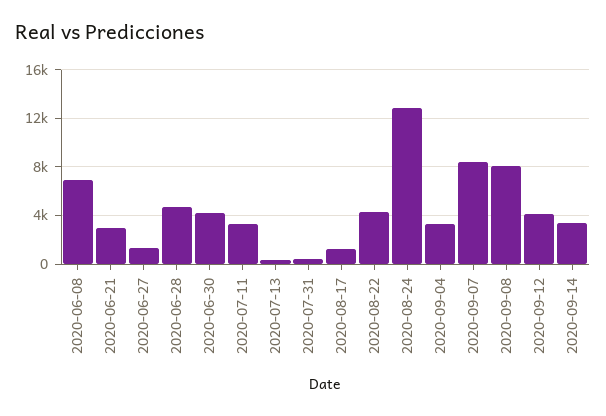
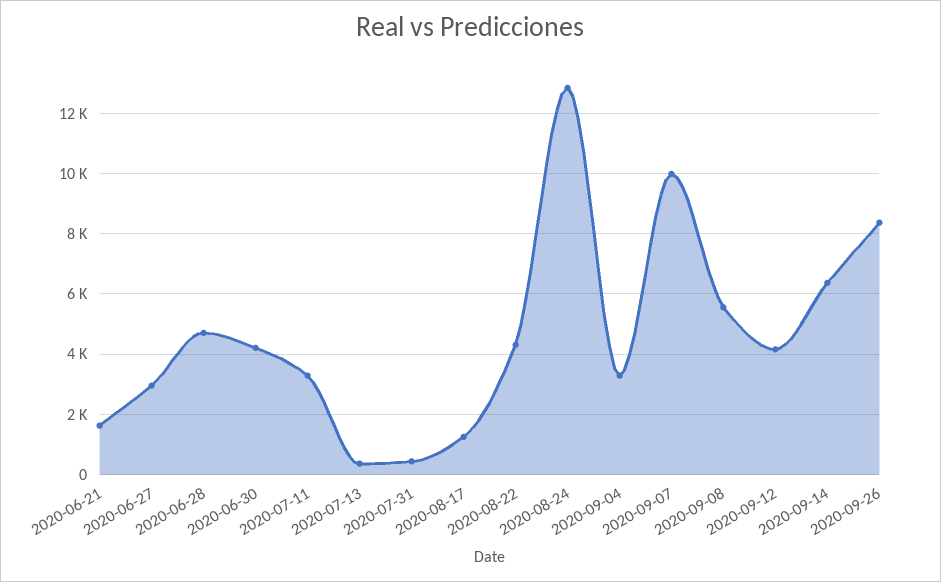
2020-06-08: 7000 -> none
2020-06-21: 3000 -> 1600
2020-06-27: 1500 -> 3000
2020-09-07: 8500 -> 10000
2020-09-08: 8000 -> 5600
2020-09-14: 3500 -> 6400
2020-09-26: none -> 8400

